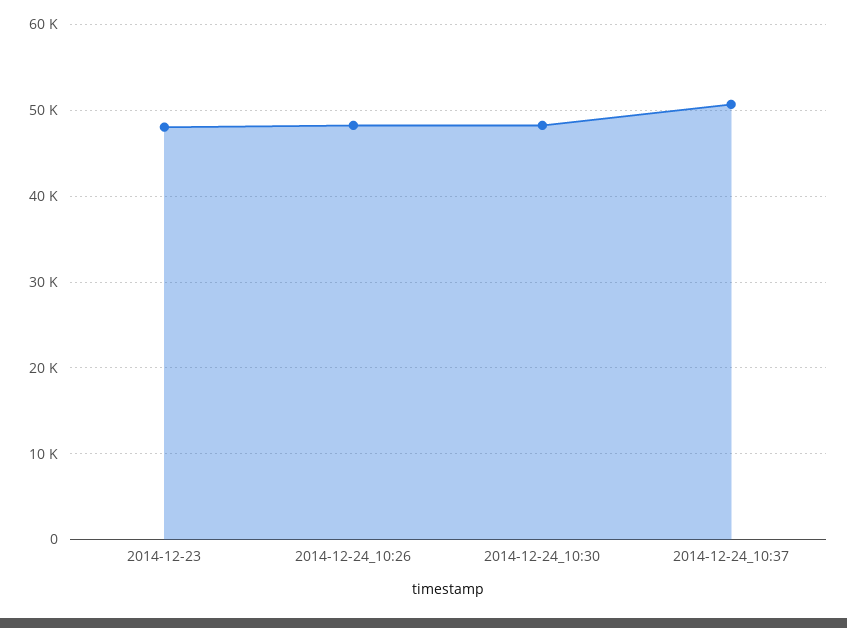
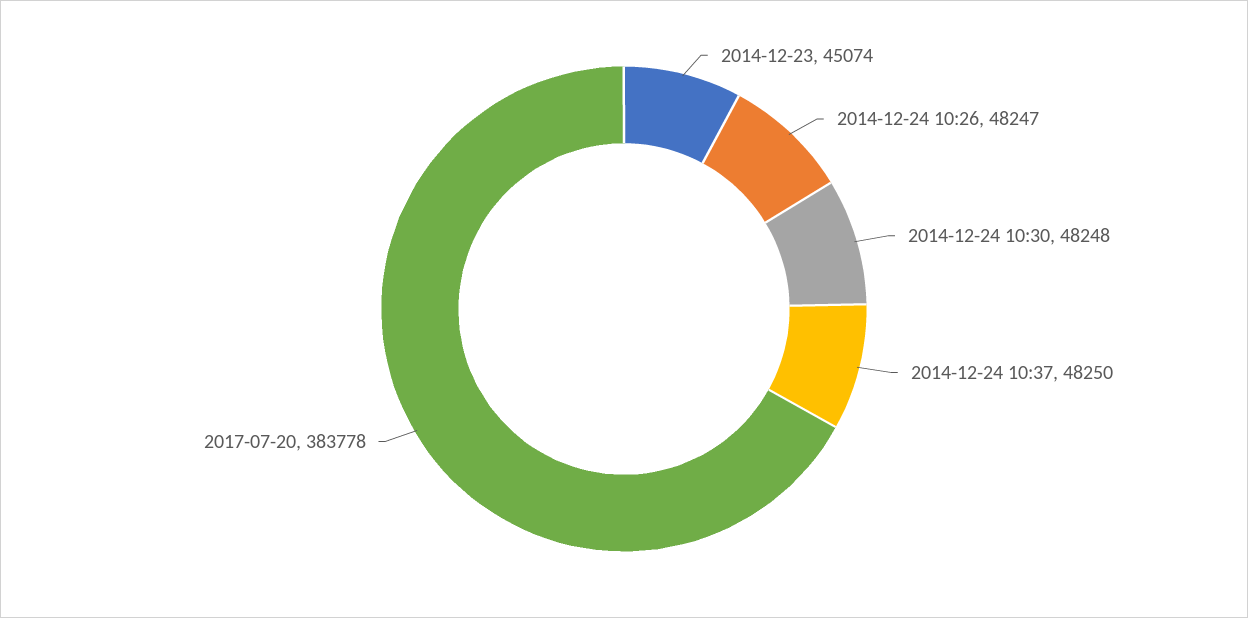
2014-12-23: 48000 -> 45074
2014-12-24_10:37: 51000 -> 48250
2017-07-20: none -> 383778

